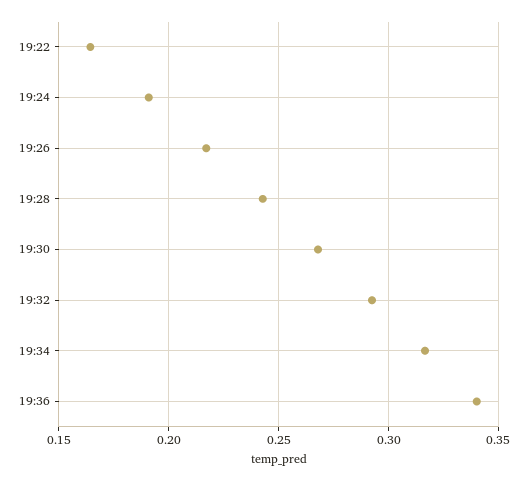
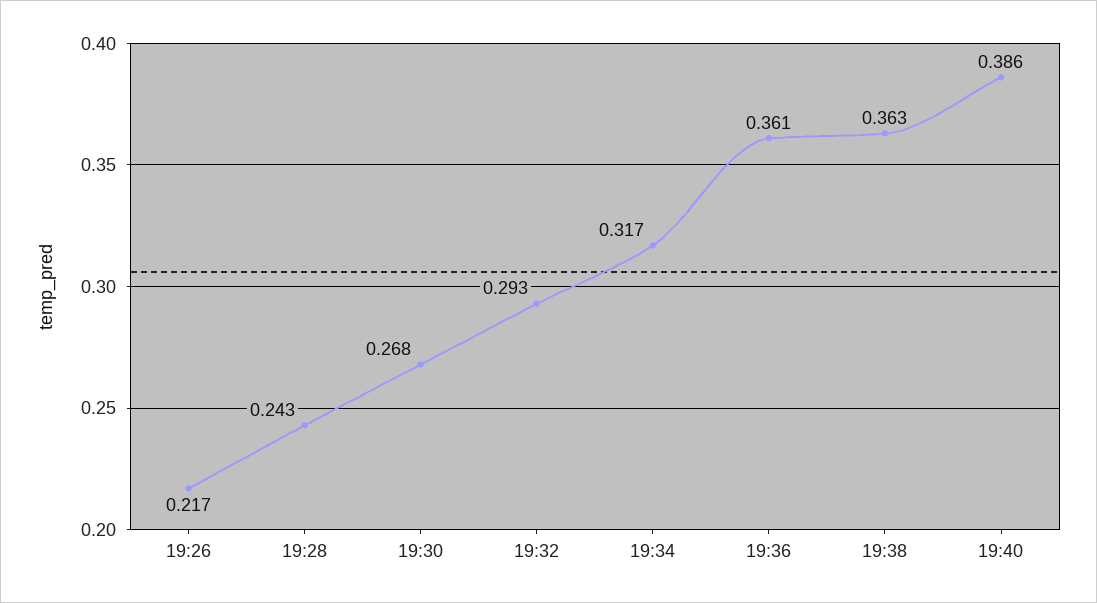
19:22: 0.165 -> none
19:24: 0.19 -> none
19:36: 0.34 -> 0.361
19:38: none -> 0.363
19:40: none -> 0.386

